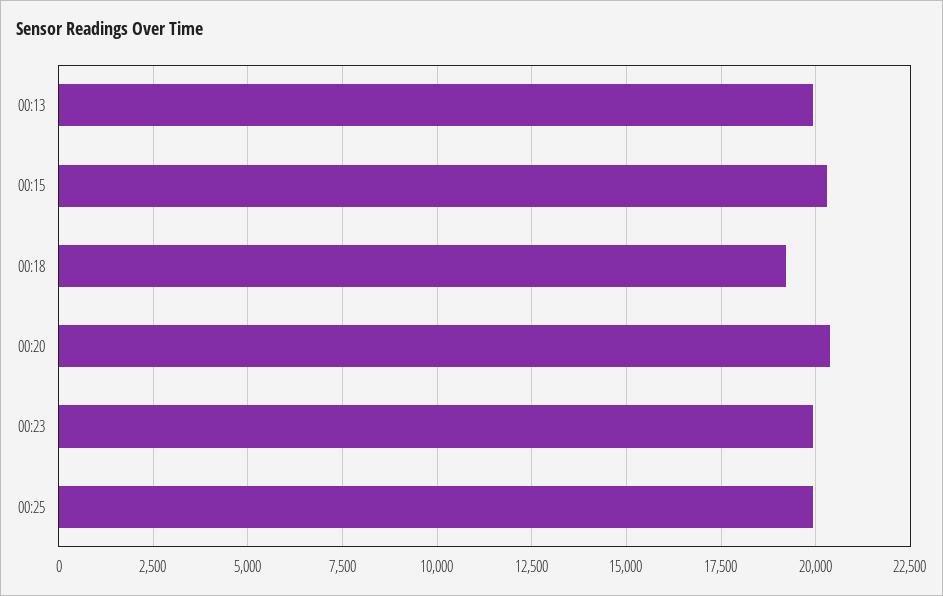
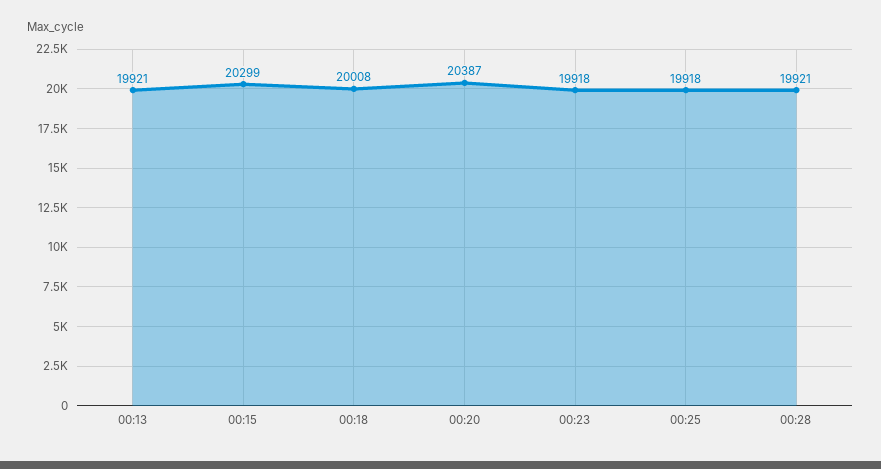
00:18: 19250 -> 20008
00:28: none -> 19921

